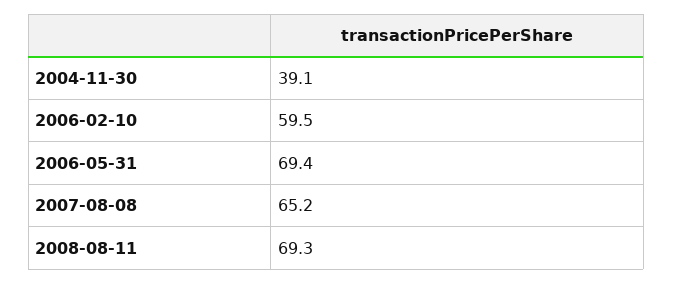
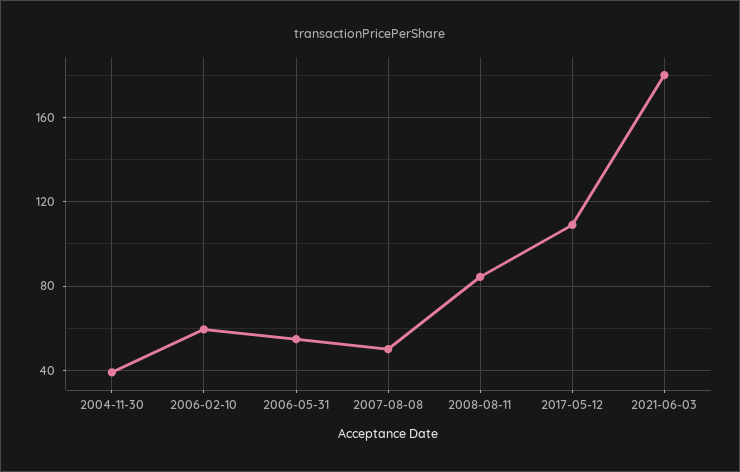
2006-05-31: 69.4 -> 55
2007-08-08: 65.2 -> 50
2008-08-11: 69.3 -> 85
2017-05-12: none -> 110
2021-06-03: none -> 180

